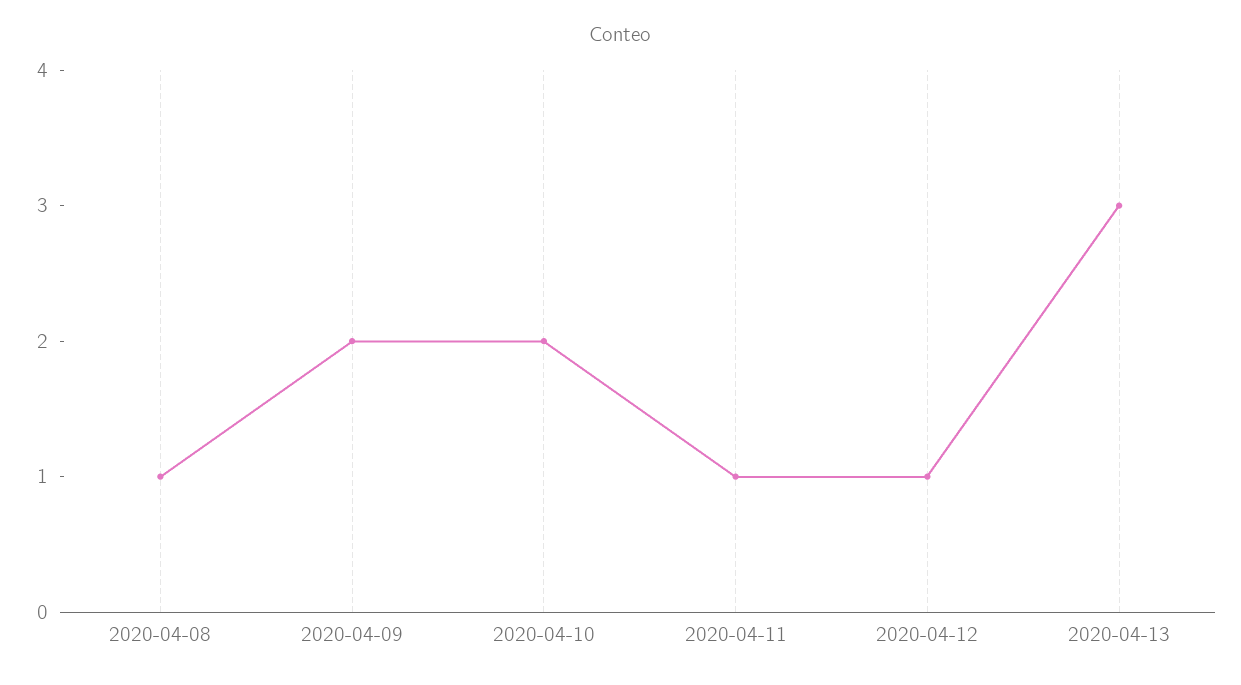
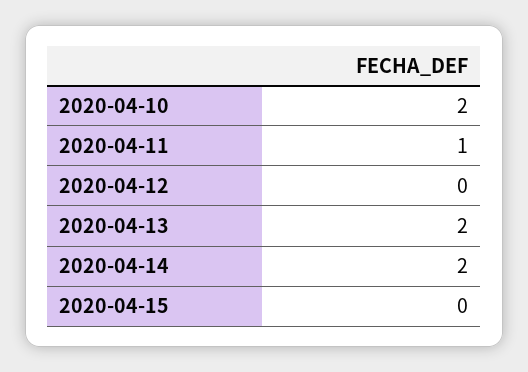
2020-04-08: 1 -> none
2020-04-09: 2 -> none
2020-04-12: 1 -> 0
2020-04-13: 3 -> 2
2020-04-14: none -> 2
2020-04-15: none -> 0

